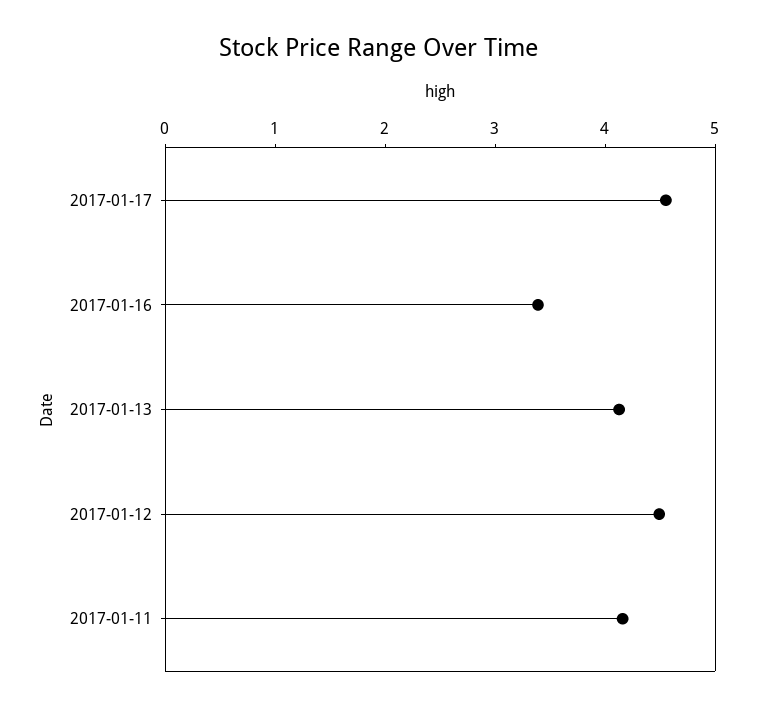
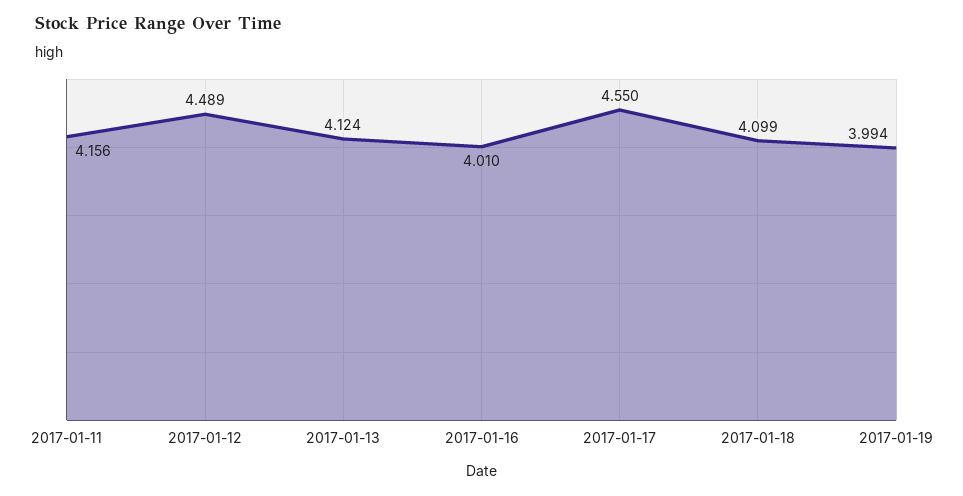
2017-01-16: 3.4 -> 4.01
2017-01-18: none -> 4.099
2017-01-19: none -> 3.994

